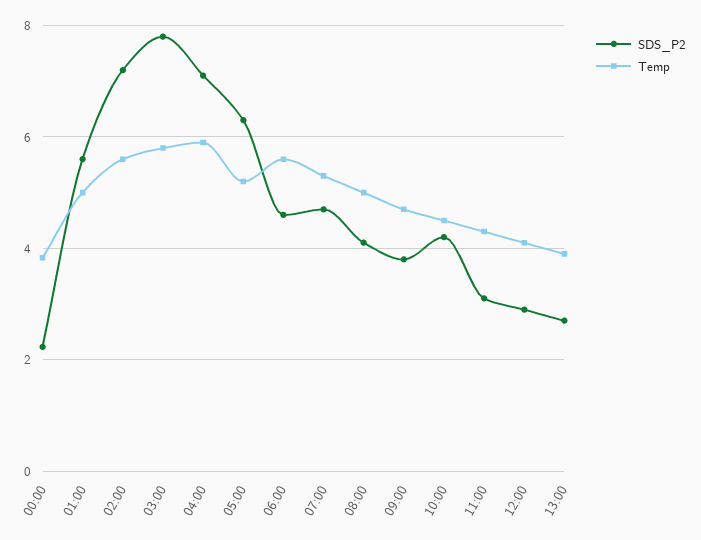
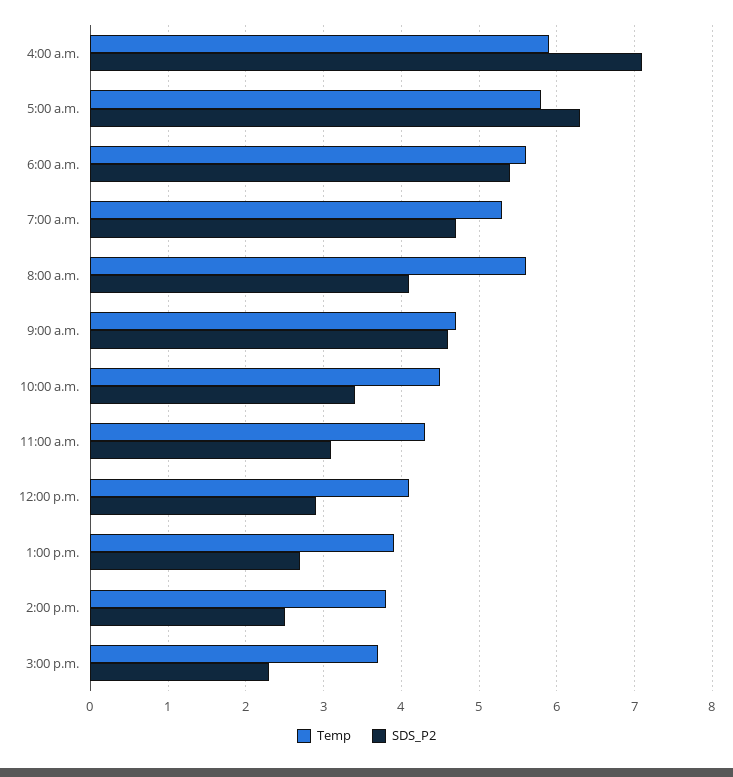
SDS_P2, 00:00: 2.2 -> none
Temp, 00:00: 3.8 -> none
SDS_P2, 01:00: 5.6 -> none
Temp, 01:00: 5 -> none
SDS_P2, 02:00: 7.2 -> none
Temp, 02:00: 5.6 -> none
SDS_P2, 03:00: 7.8 -> none
Temp, 03:00: 5.8 -> none
Temp, 05:00: 5.2 -> 5.8
SDS_P2, 06:00: 4.6 -> 5.4
Temp, 08:00: 5 -> 5.6
SDS_P2, 09:00: 3.8 -> 4.6
SDS_P2, 10:00: 4.2 -> 3.4
Temp, 2:00 p.m.: none -> 3.8
SDS_P2, 2:00 p.m.: none -> 2.5
Temp, 3:00 p.m.: none -> 3.7
SDS_P2, 3:00 p.m.: none -> 2.3

